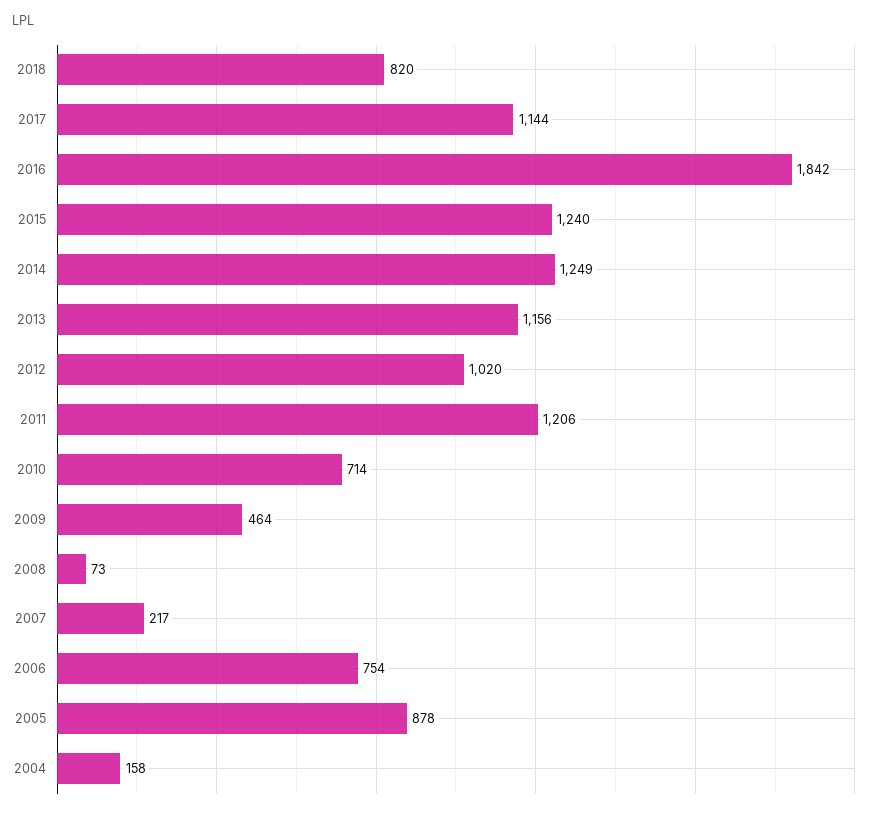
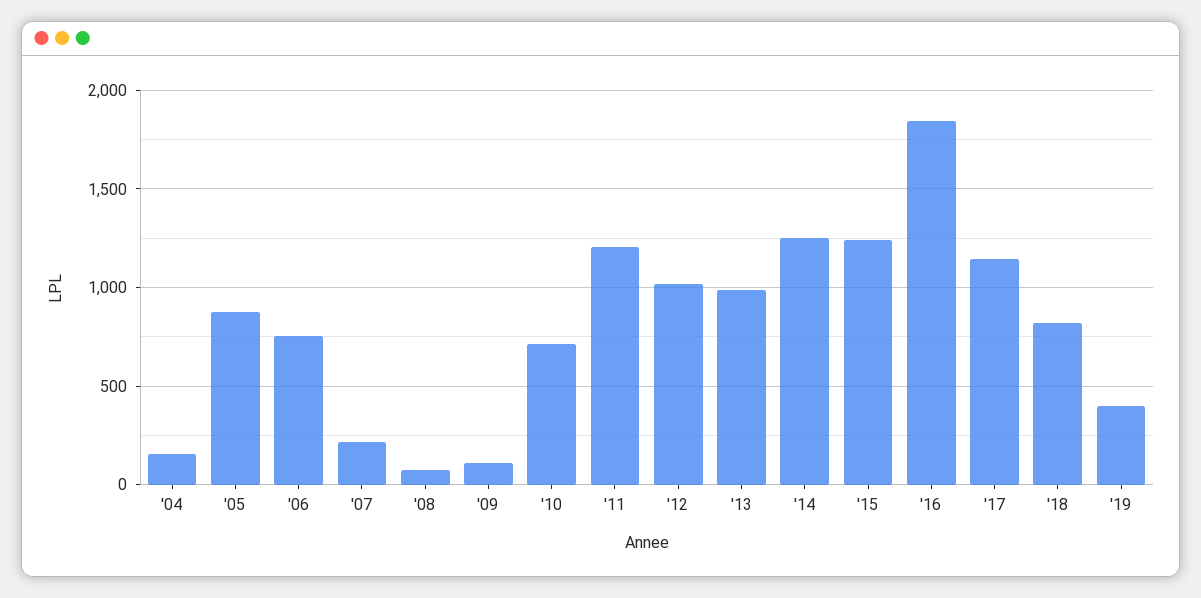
2013: 1156 -> 1000
2009: 464 -> 100
'19: none -> 400

